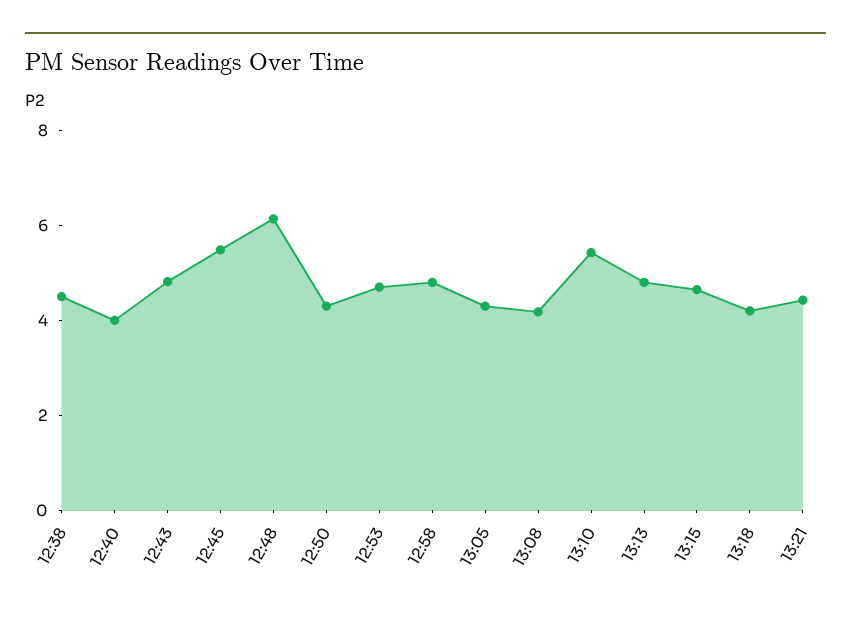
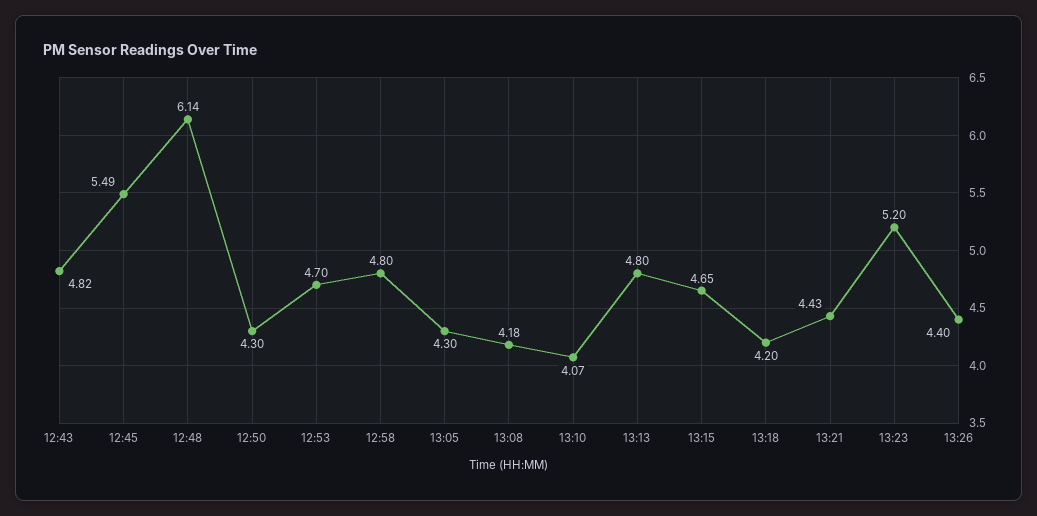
12:38: 4.5 -> none
12:40: 4 -> none
13:10: 5.5 -> 4.07
13:23: none -> 5.2
13:26: none -> 4.4

